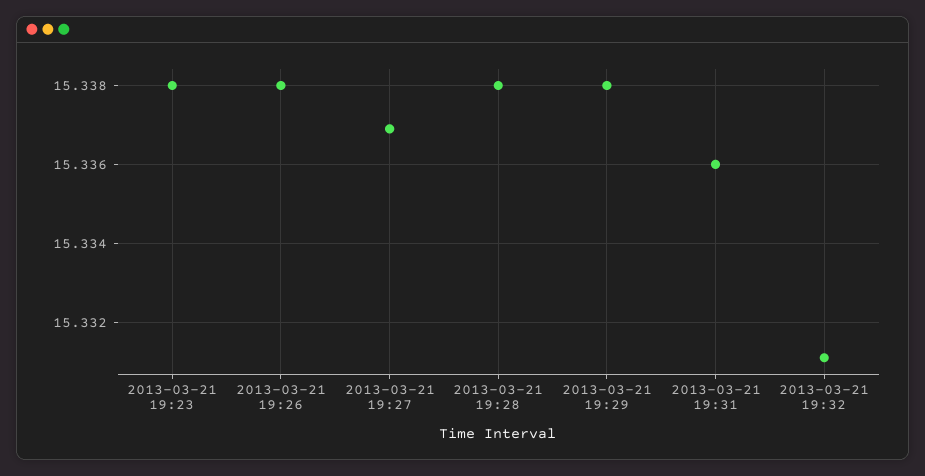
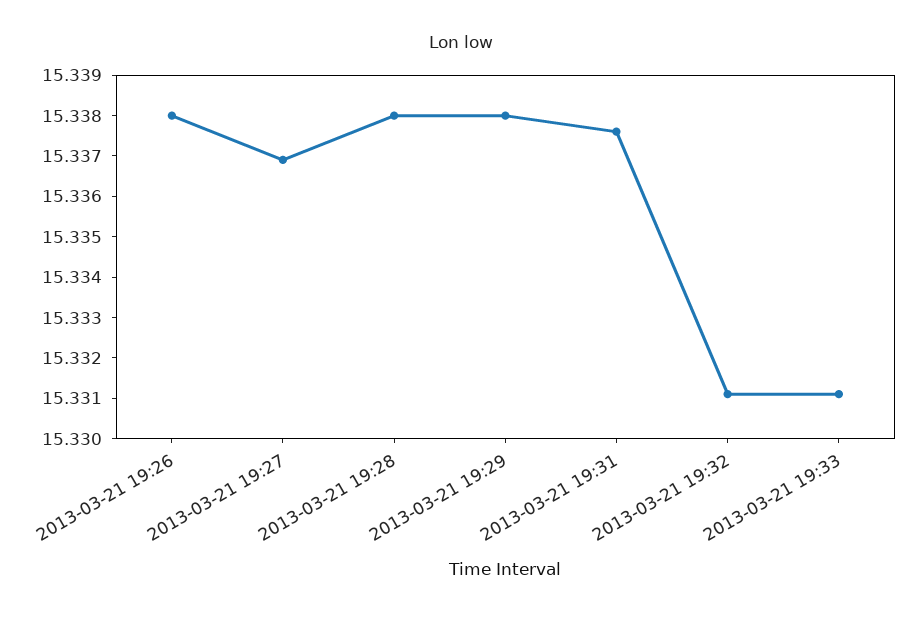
2013-03-21 19:23: 15.338 -> none
2013-03-21 19:31: 15.336 -> 15.3375
2013-03-21 19:33: none -> 15.331

